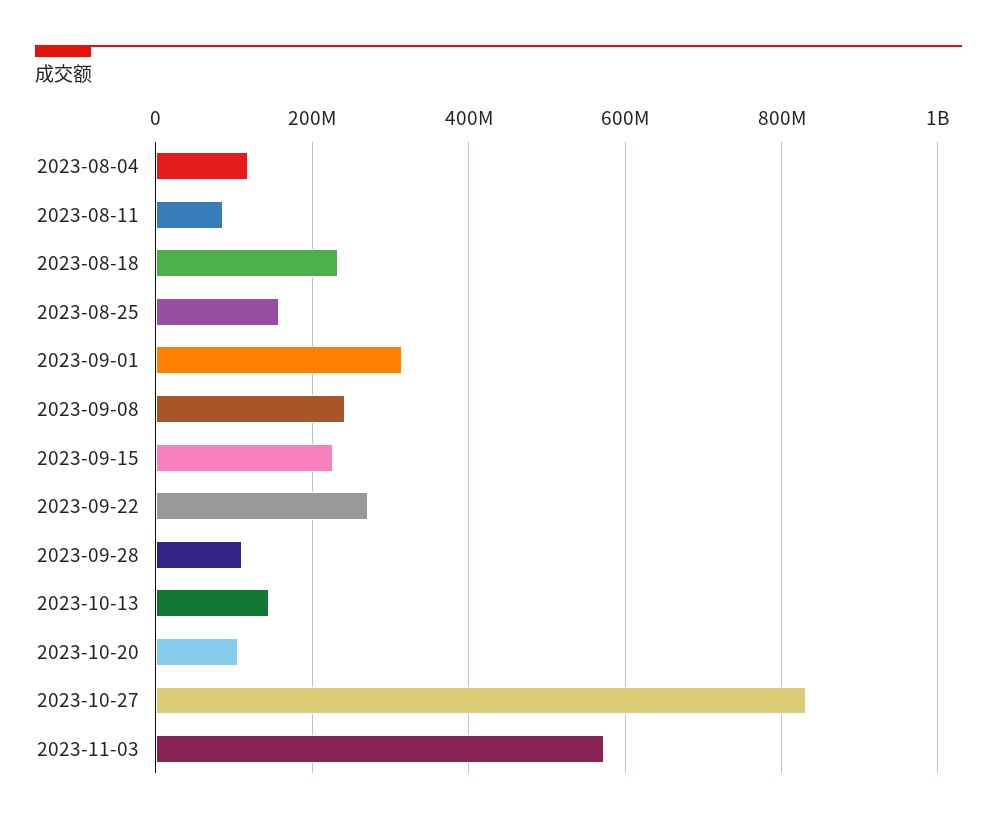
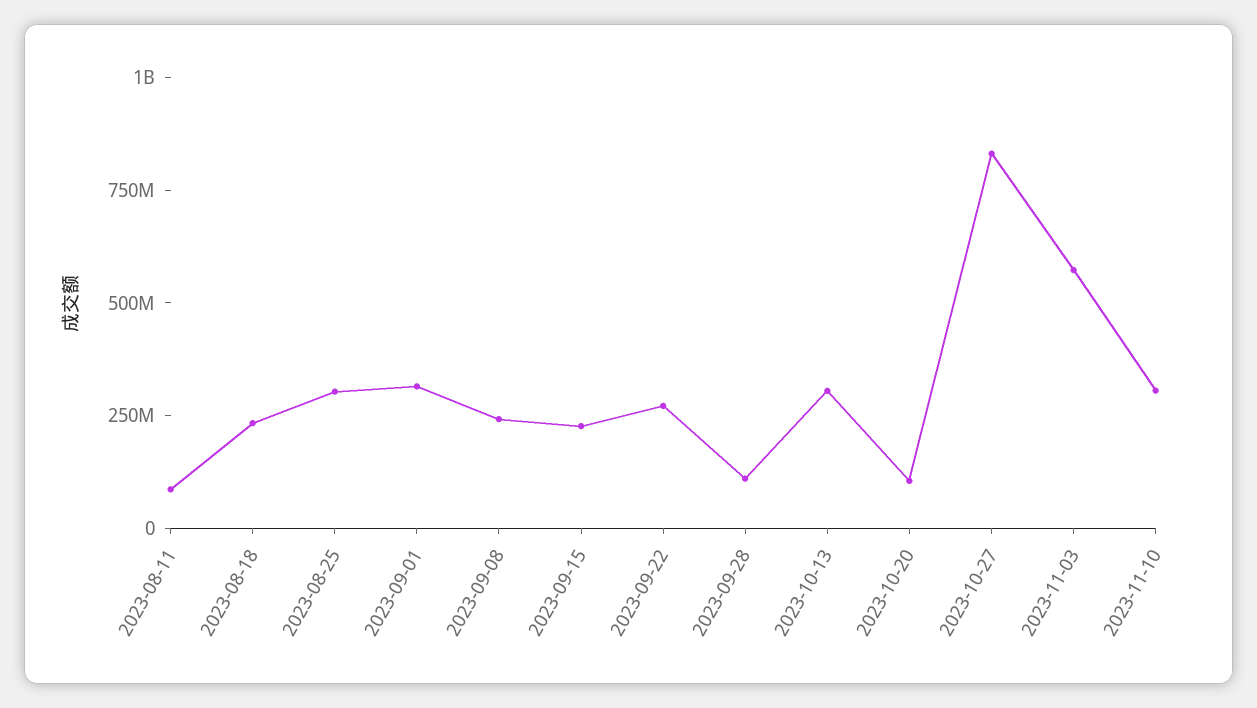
2023-08-04: 120000000 -> none
2023-08-25: 160000000 -> 300000000
2023-10-13: 140000000 -> 300000000
2023-11-10: none -> 300000000

